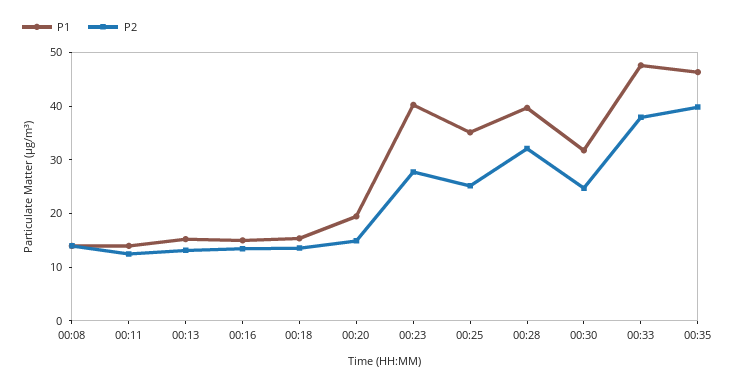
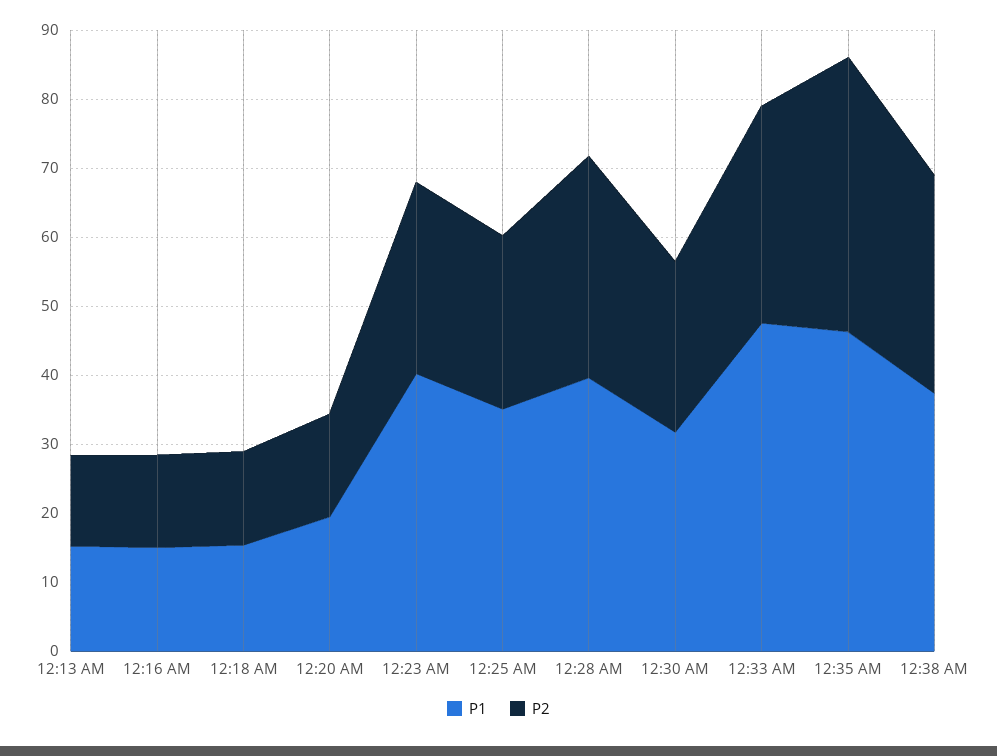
P1, 00:08: 14 -> none
P2, 00:08: 14 -> none
P1, 00:11: 14 -> none
P2, 00:11: 12 -> none
P2, 00:33: 38 -> 32
P1, 12:38 AM: none -> 38
P2, 12:38 AM: none -> 32

